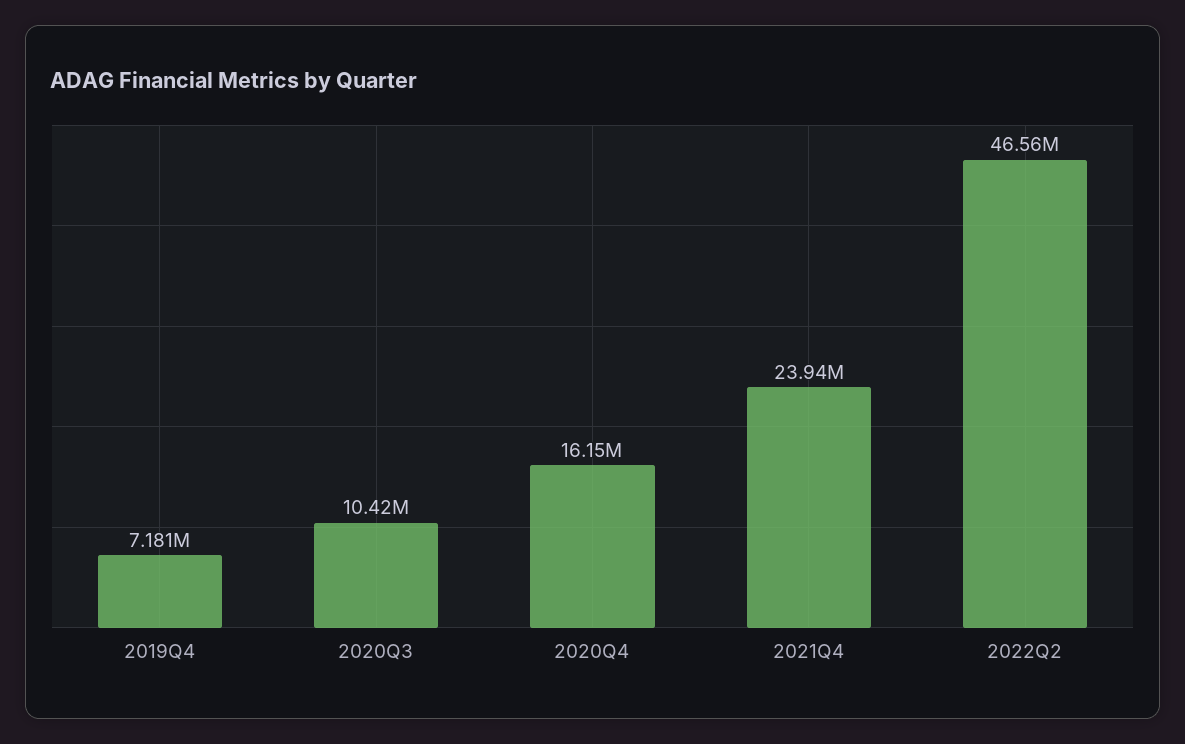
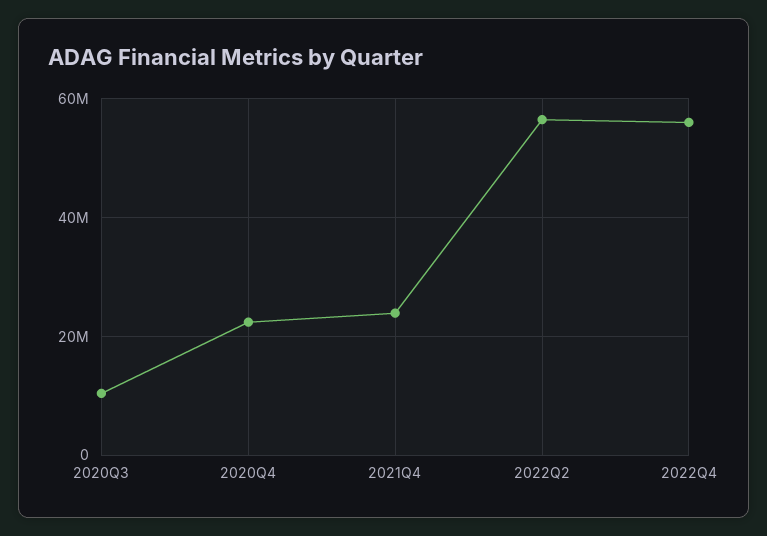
2019Q4: 7181000 -> none
2020Q4: 16150000 -> 22000000
2022Q2: 46560000 -> 56000000
2022Q4: none -> 56000000

